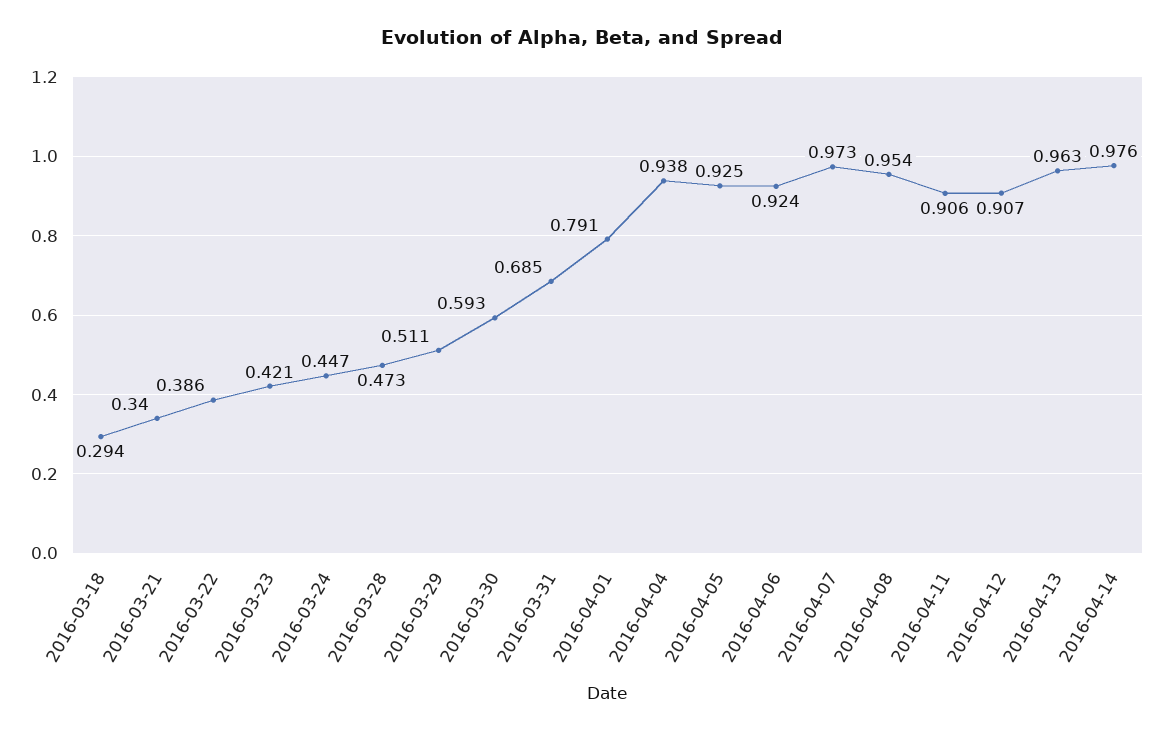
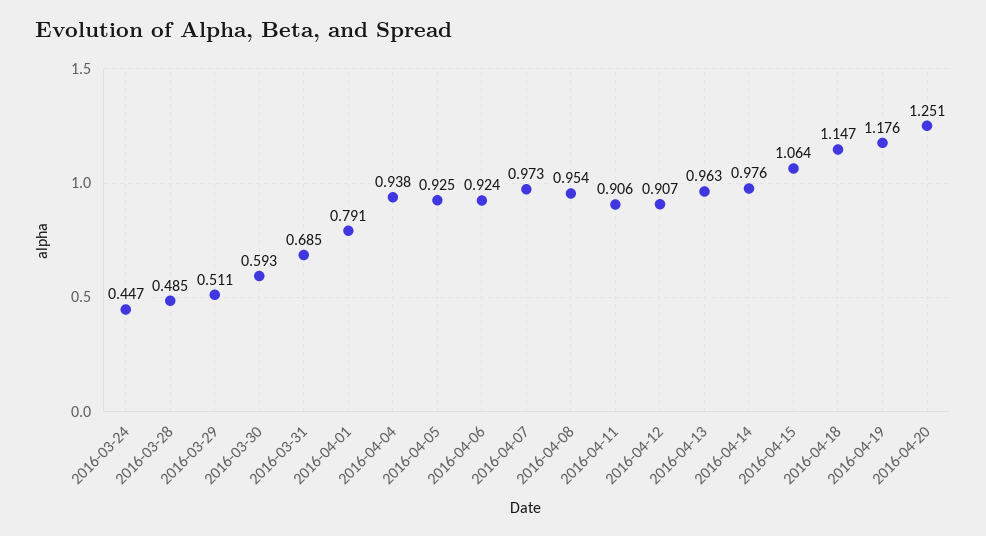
2016-03-18: 0.294 -> none
2016-03-21: 0.34 -> none
2016-03-22: 0.386 -> none
2016-03-23: 0.421 -> none
2016-03-28: 0.473 -> 0.485
2016-04-15: none -> 1.064
2016-04-18: none -> 1.147
2016-04-19: none -> 1.176
2016-04-20: none -> 1.251

